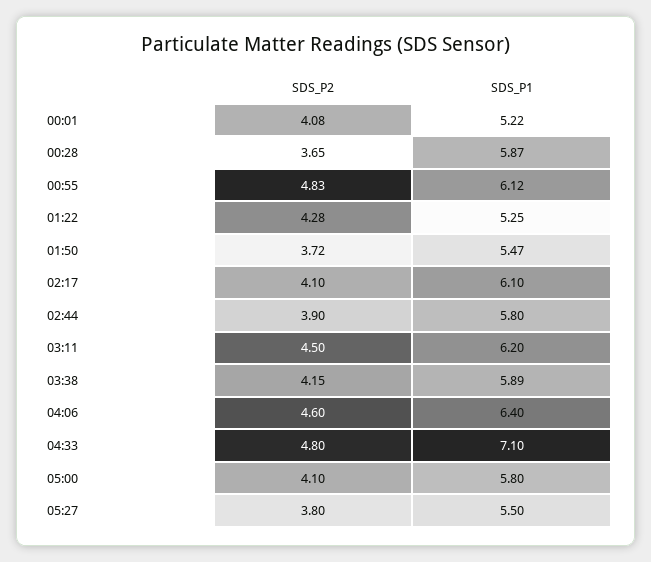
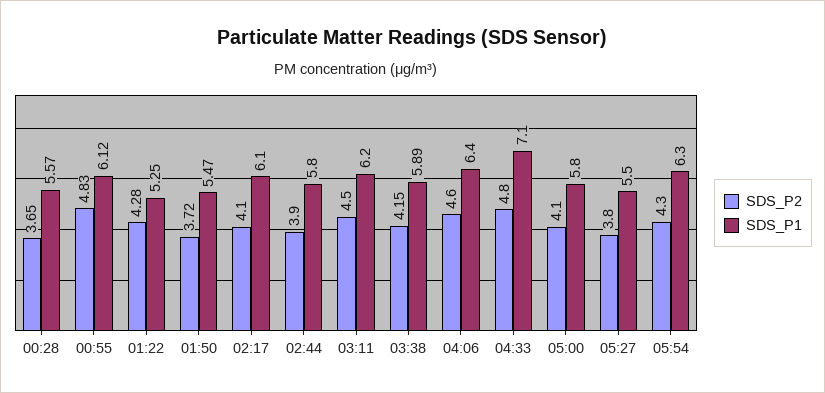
SDS_P2, 00:01: 4.08 -> none
SDS_P1, 00:01: 5.22 -> none
SDS_P1, 00:28: 5.87 -> 5.57
SDS_P2, 05:54: none -> 4.3
SDS_P1, 05:54: none -> 6.3

